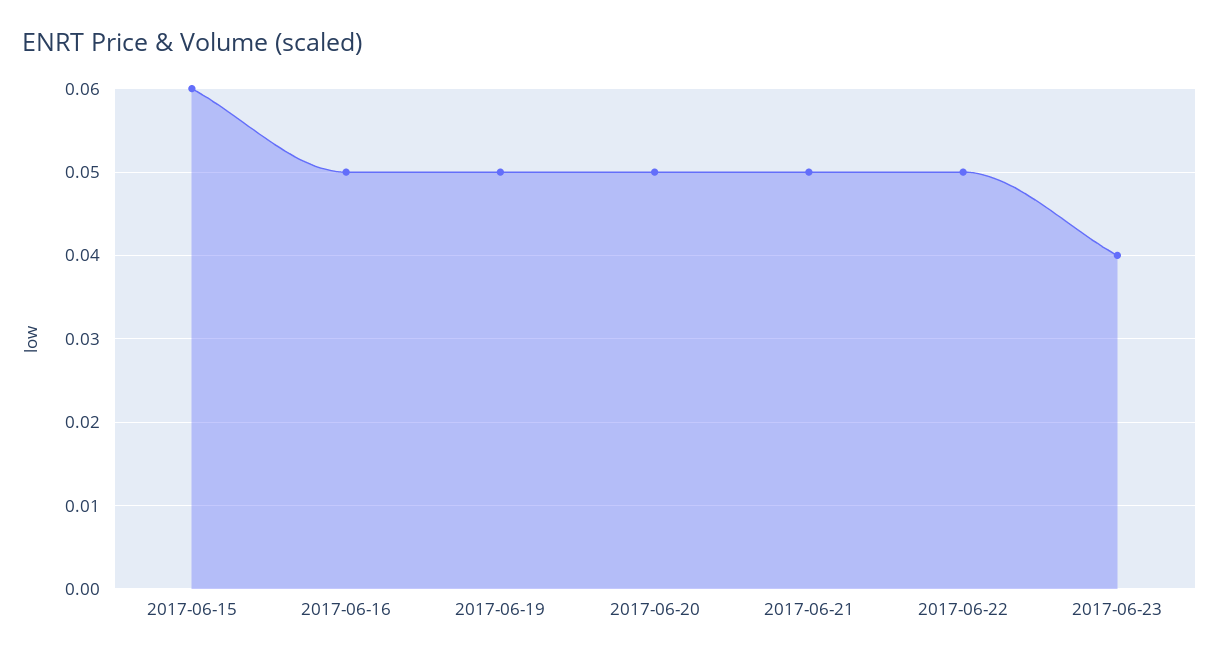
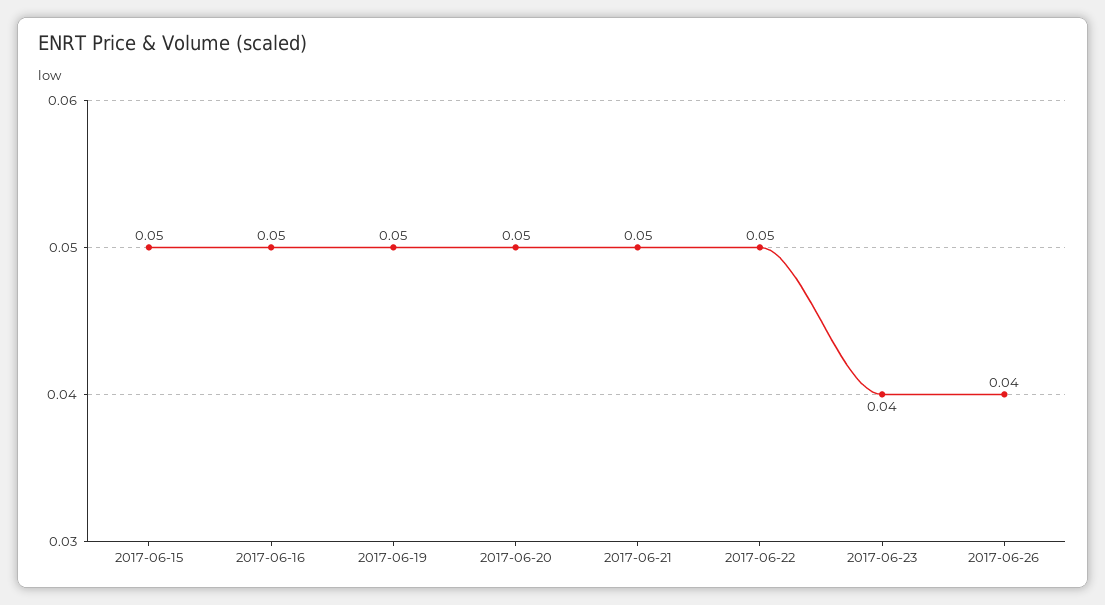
2017-06-15: 0.06 -> 0.05
2017-06-26: none -> 0.04

